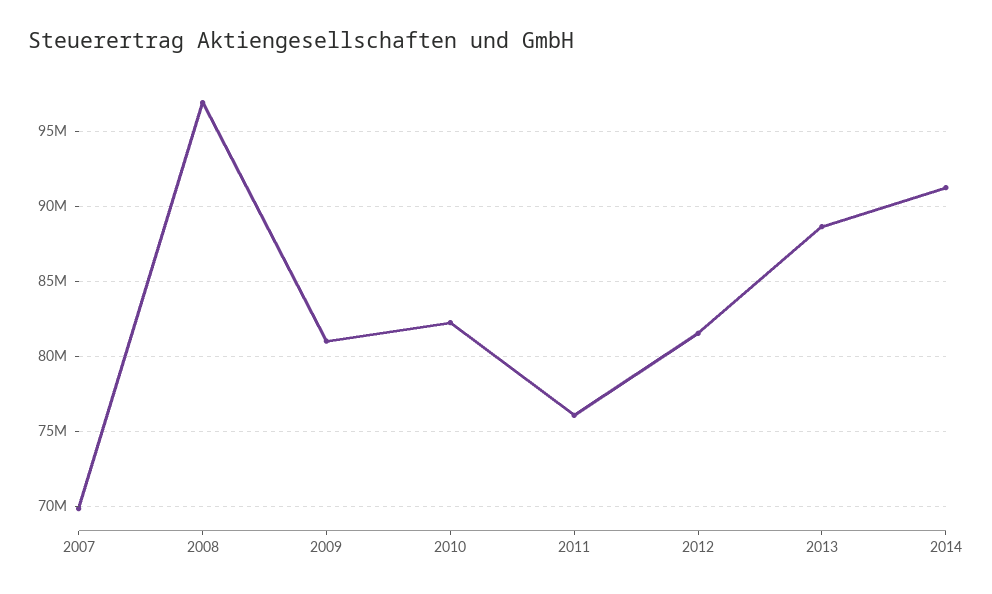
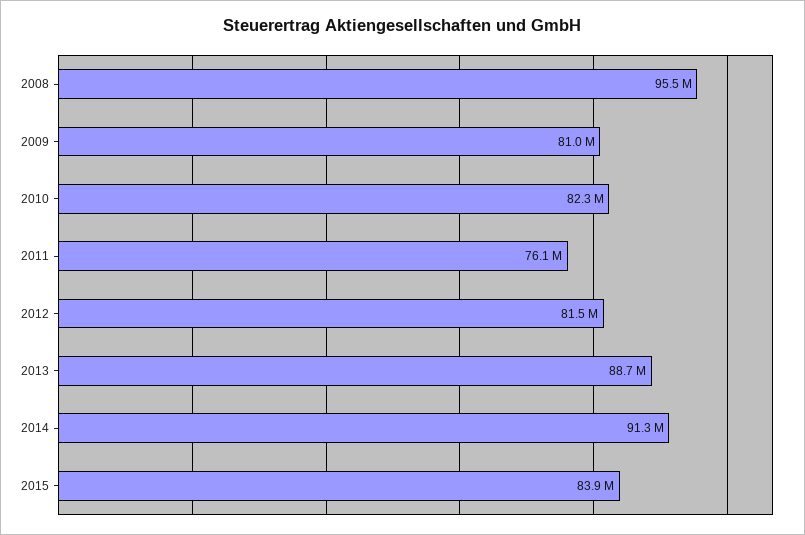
2007: 70000000 -> none
2008: 97000000 -> 95500000
2015: none -> 83900000

